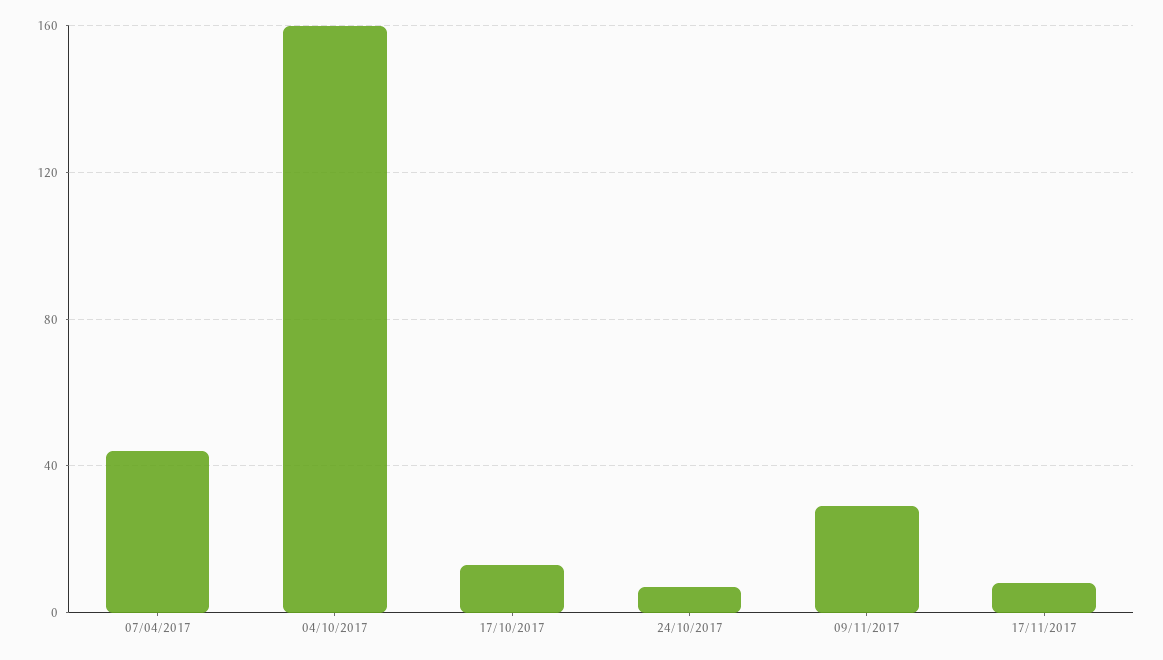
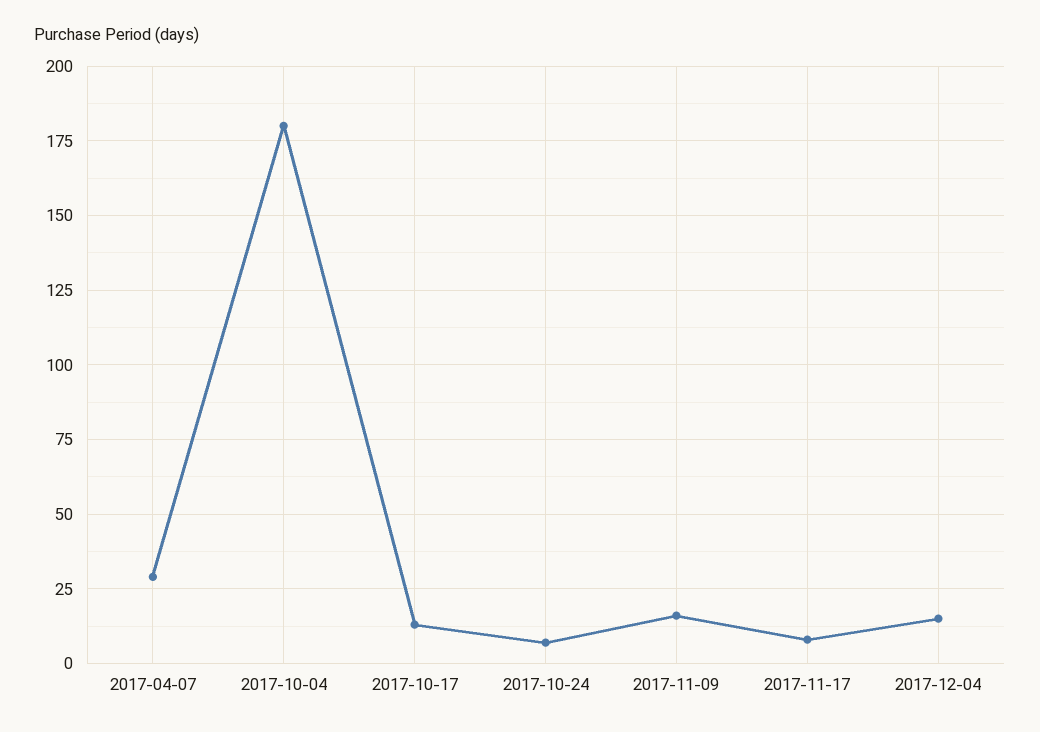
07/04/2017: 45 -> 30
04/10/2017: 160 -> 180
09/11/2017: 30 -> 15
2017-12-04: none -> 15

